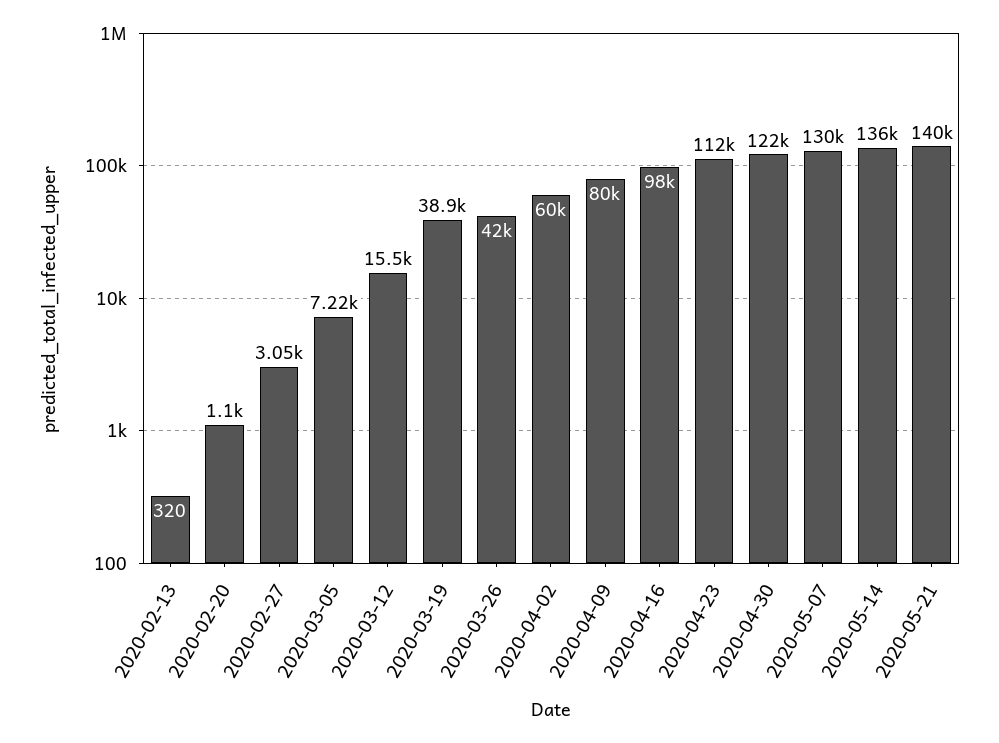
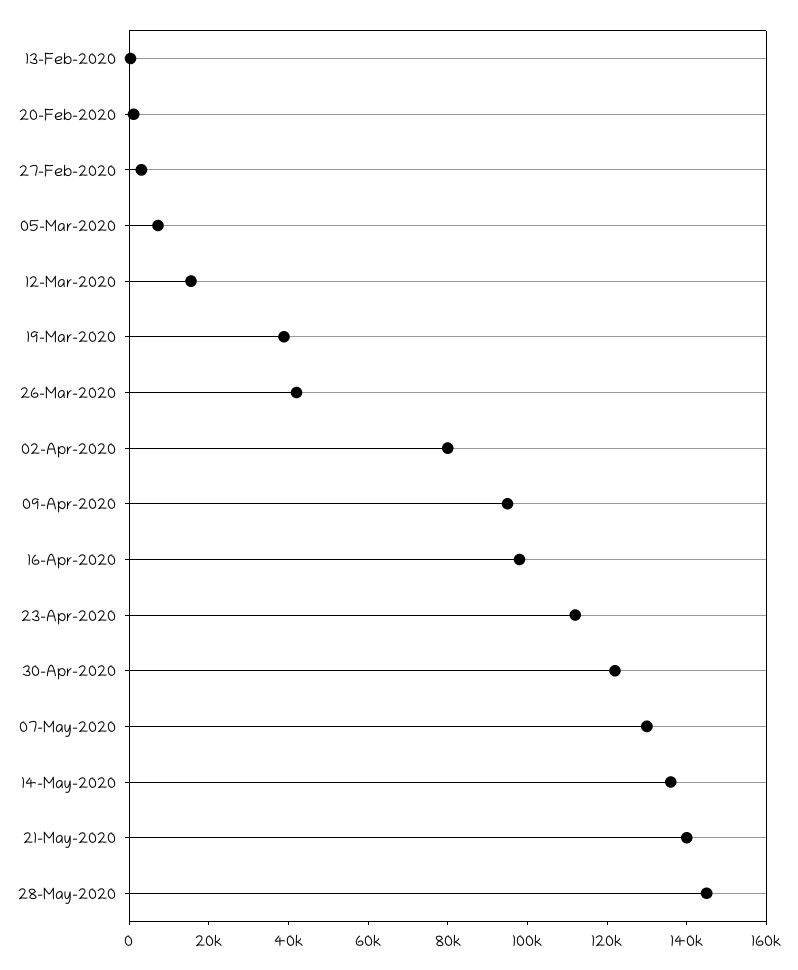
2020-04-02: 60000 -> 80000
2020-04-09: 80000 -> 95000
28-May-2020: none -> 145000

